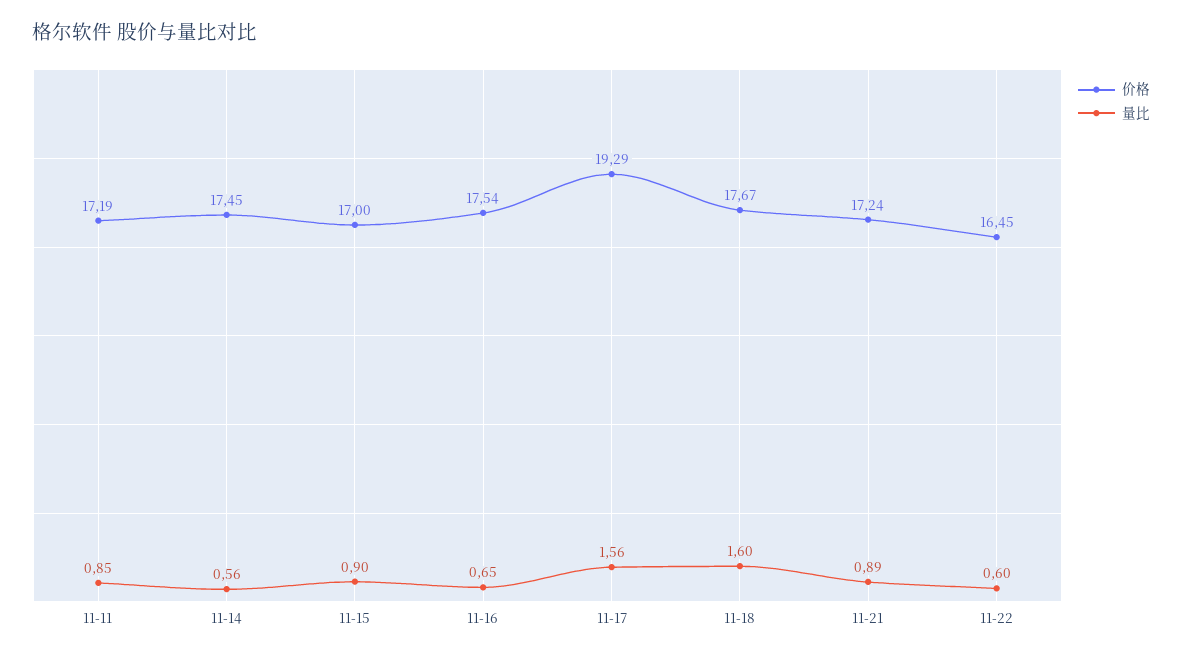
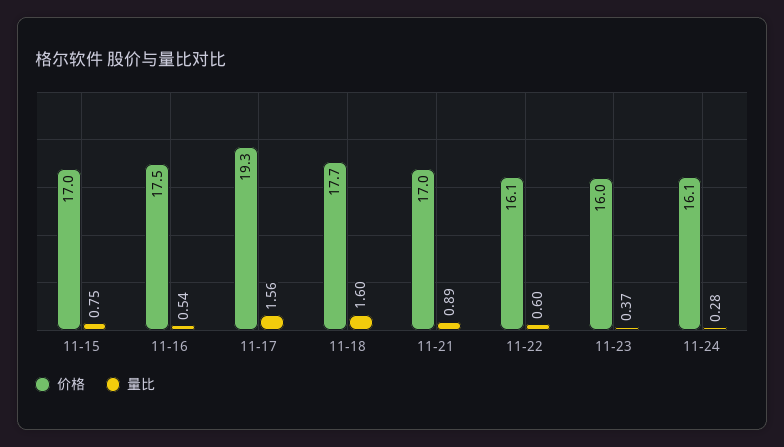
价格, 11-11: 17.19 -> none
量比, 11-11: 0.85 -> none
价格, 11-14: 17.45 -> none
量比, 11-14: 0.56 -> none
量比, 11-15: 0.9 -> 0.75
量比, 11-16: 0.65 -> 0.54
价格, 11-21: 17.24 -> 17
价格, 11-22: 16.45 -> 16.1
价格, 11-23: none -> 16
量比, 11-23: none -> 0.37
价格, 11-24: none -> 16.1
量比, 11-24: none -> 0.28

